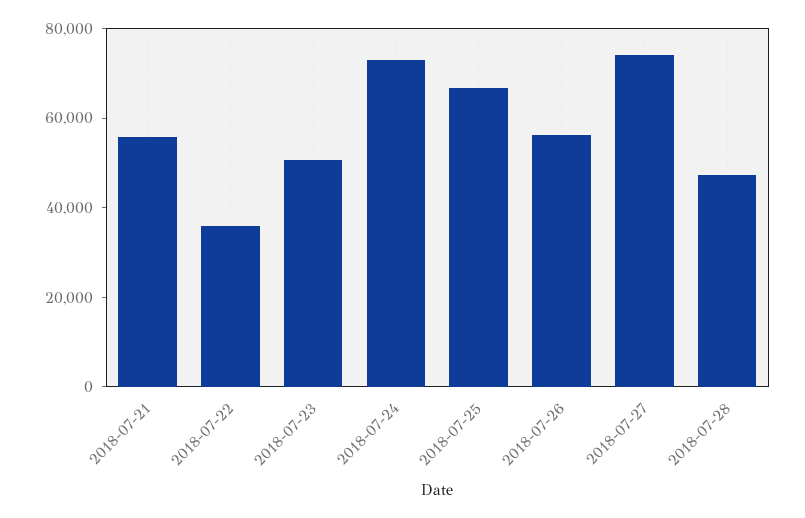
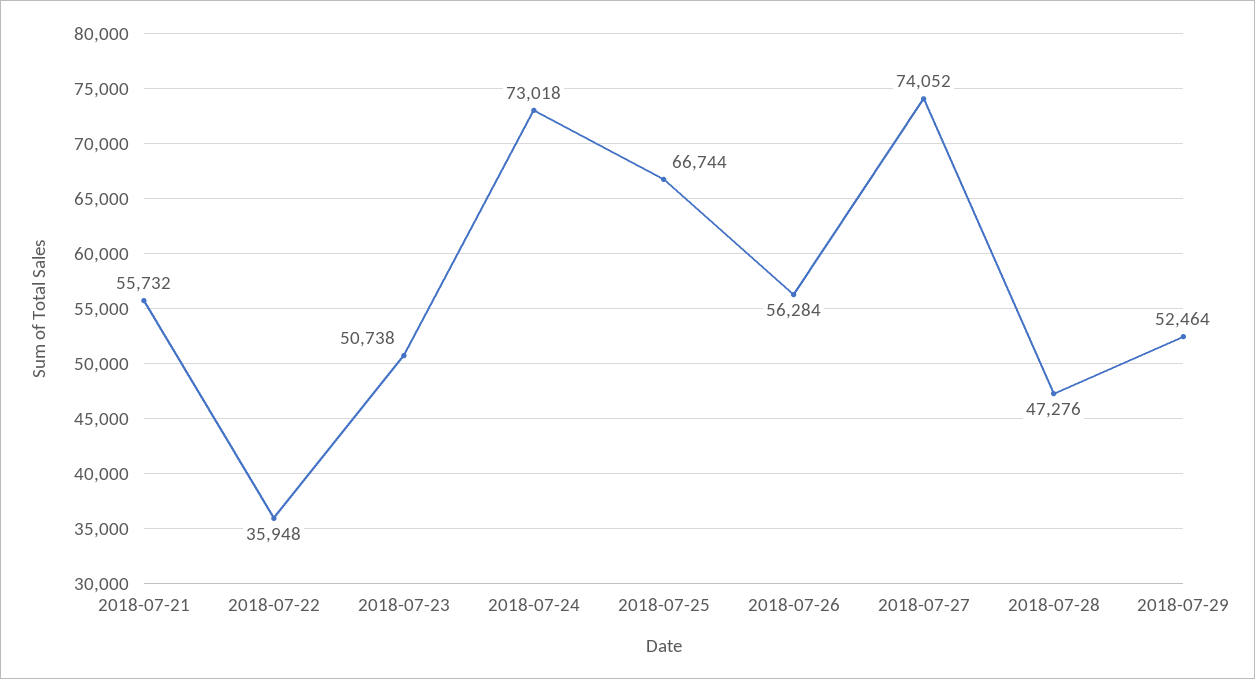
2018-07-29: none -> 52464

